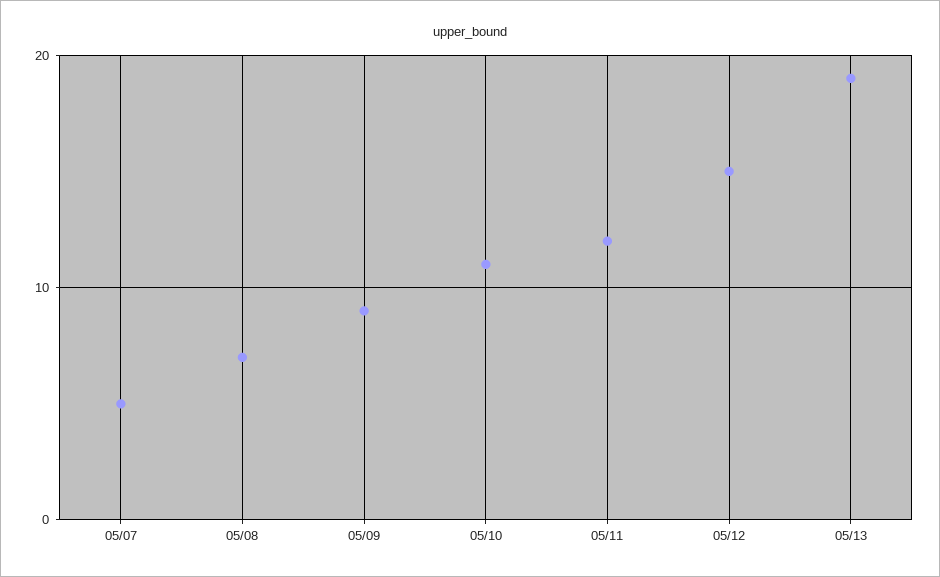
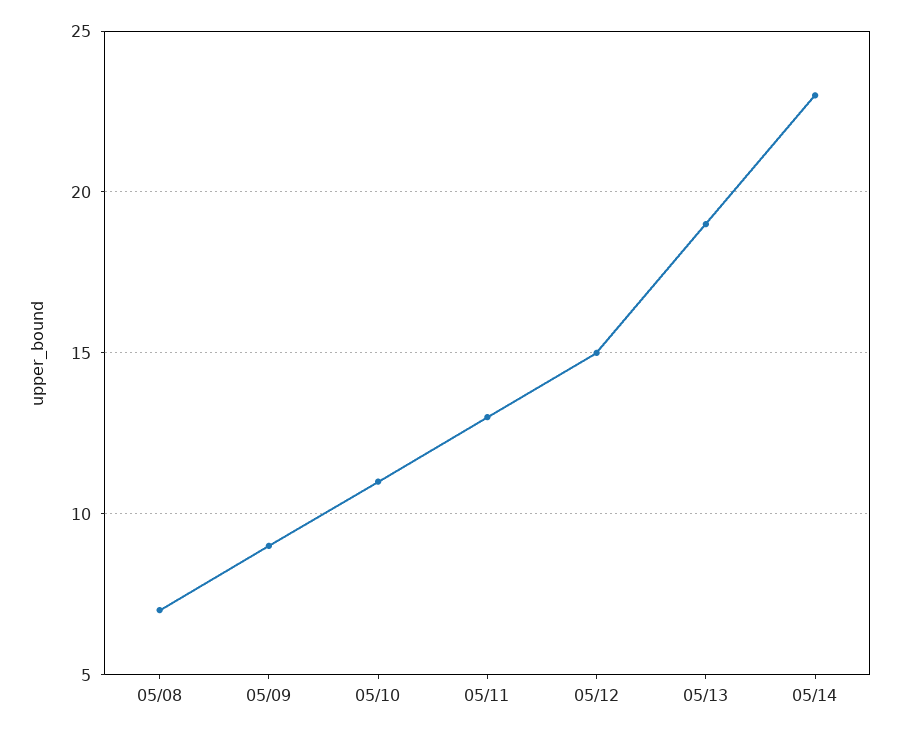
05/07: 5 -> none
05/11: 12 -> 13
05/14: none -> 23

